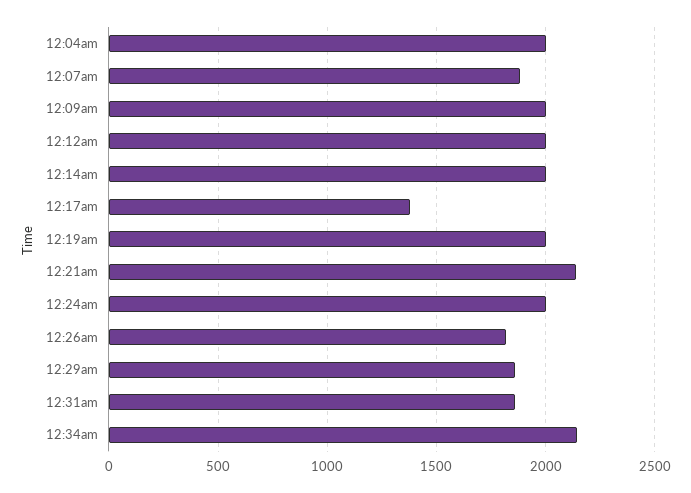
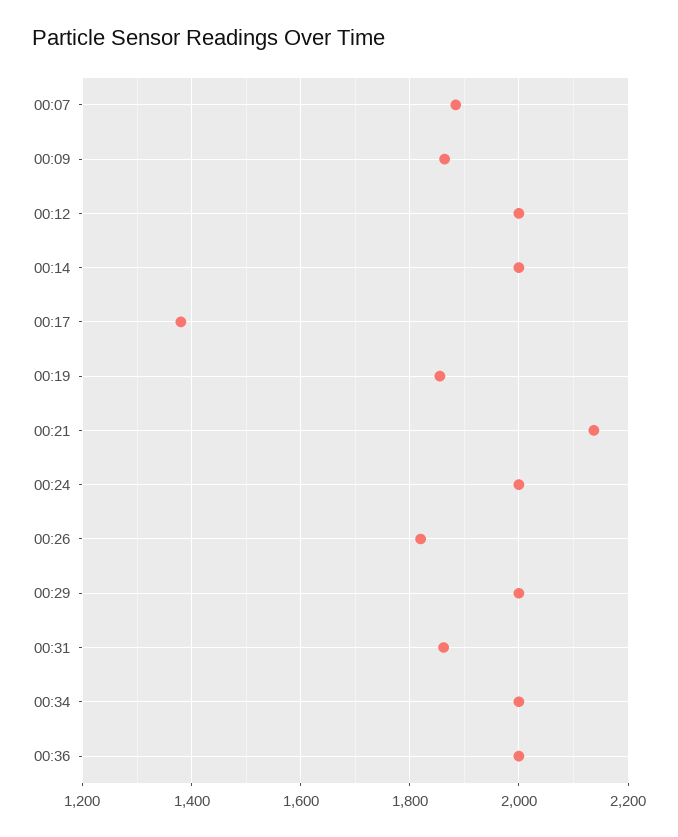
12:04am: 2000 -> none
12:09am: 2000 -> 1860
12:19am: 2000 -> 1860
12:29am: 1850 -> 2000
12:34am: 2150 -> 2000
00:36: none -> 2000

